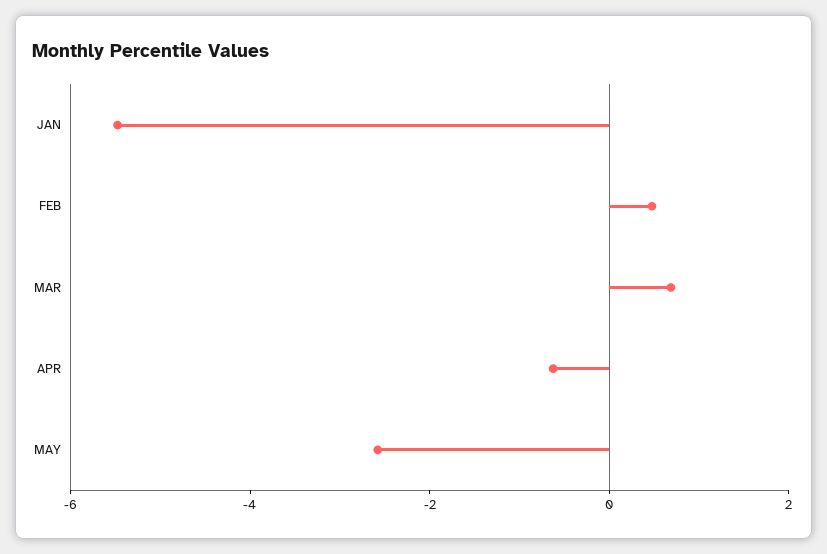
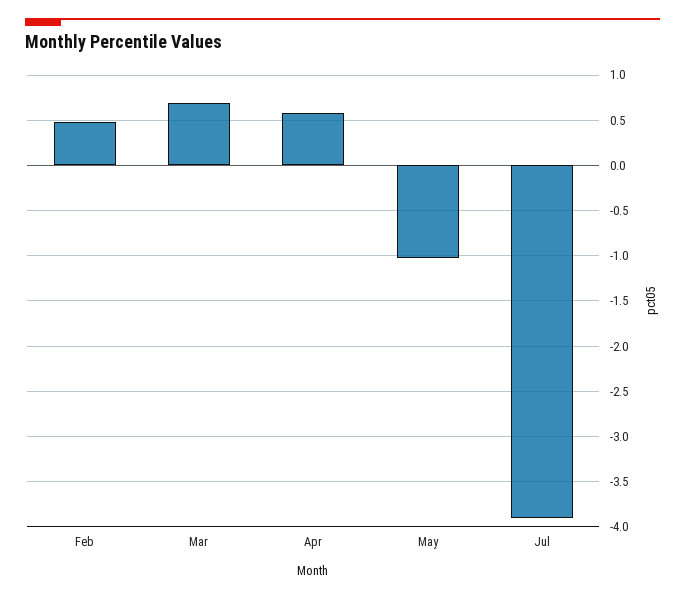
JAN: -5.5 -> none
APR: -0.5 -> 0.6
MAY: -2.5 -> -1
Jul: none -> -3.9

